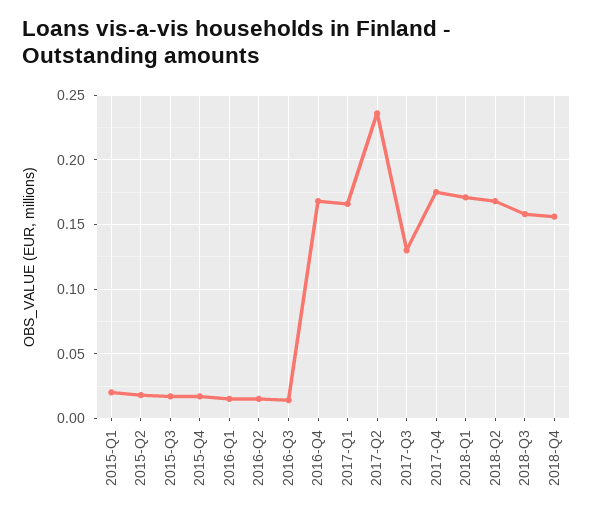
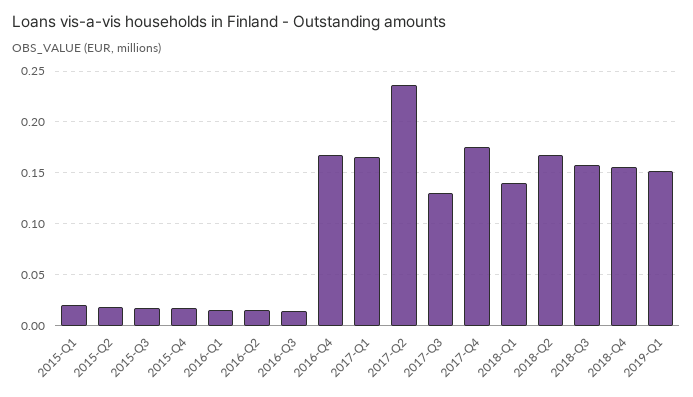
2018-Q1: 0.17 -> 0.14
2019-Q1: none -> 0.15

